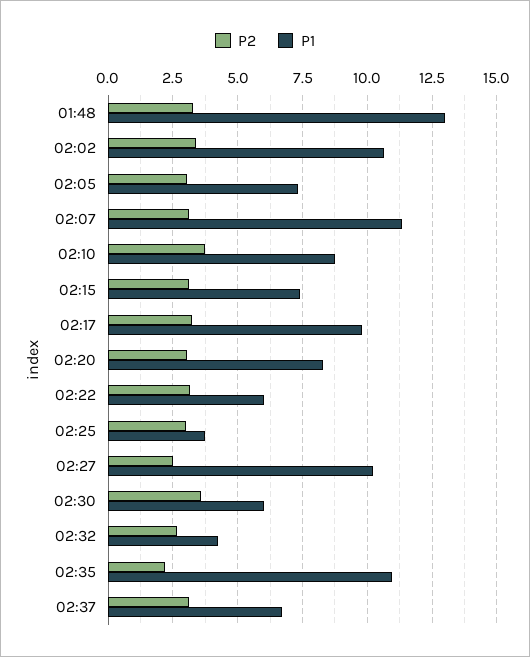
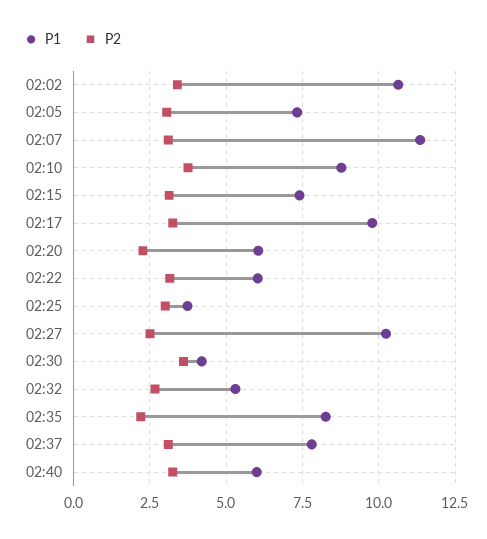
P2, 01:48: 3.25 -> none
P1, 01:48: 13 -> none
P2, 02:20: 3 -> 2.25
P1, 02:20: 8.25 -> 6
P1, 02:30: 6 -> 4.25
P1, 02:32: 4.25 -> 5.25
P1, 02:35: 11 -> 8.25
P1, 02:37: 6.75 -> 7.75
P1, 02:40: none -> 6
P2, 02:40: none -> 3.25

